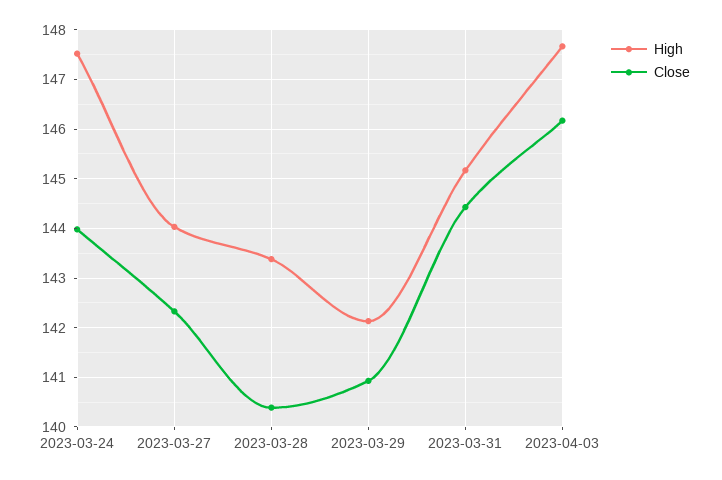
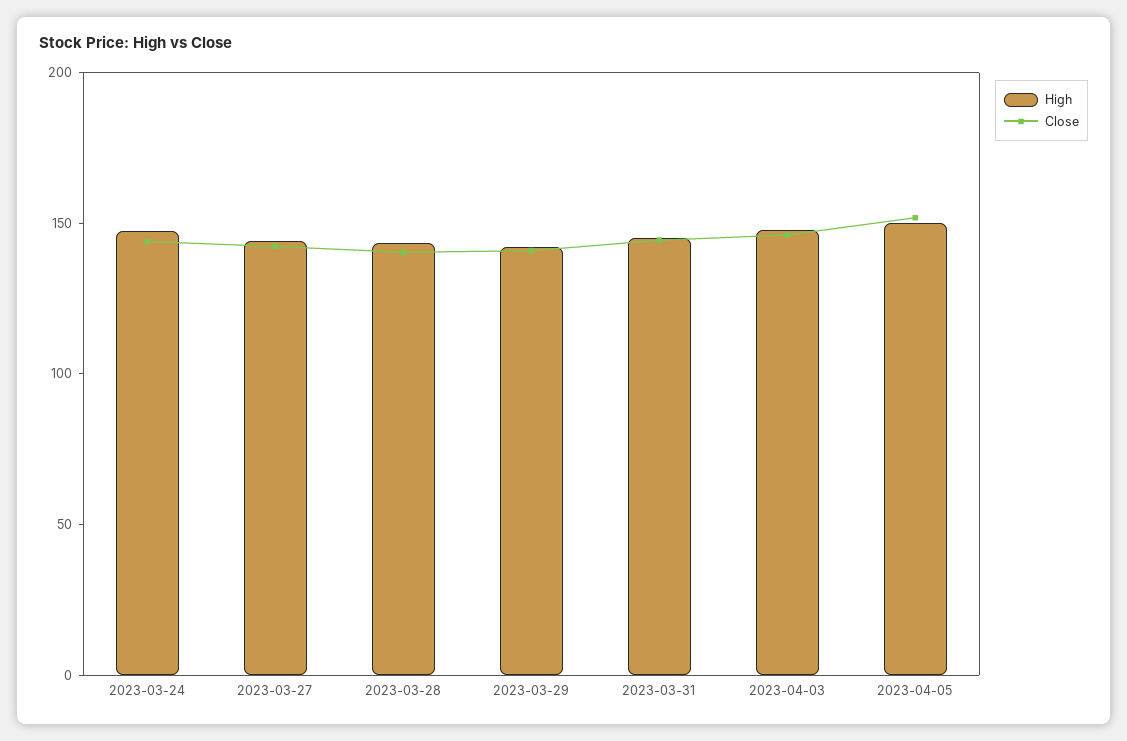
High, 2023-04-05: none -> 150
Close, 2023-04-05: none -> 150

